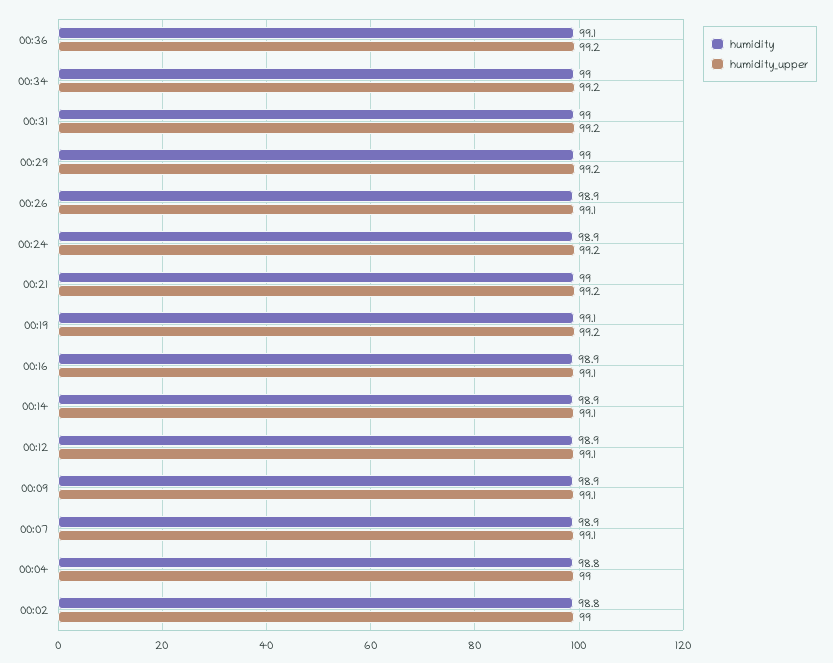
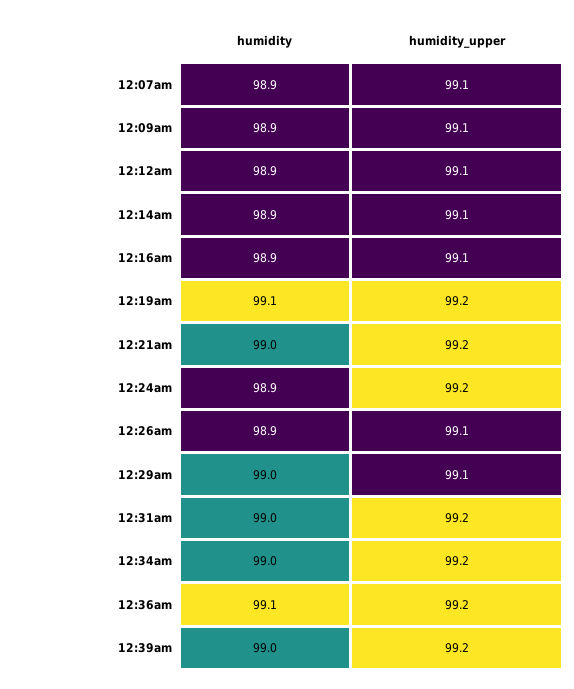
humidity_upper, 00:29: 99.2 -> 99.1
humidity, 00:04: 98.8 -> none
humidity_upper, 00:04: 99 -> none
humidity, 00:02: 98.8 -> none
humidity_upper, 00:02: 99 -> none
humidity, 12:39am: none -> 99
humidity_upper, 12:39am: none -> 99.2

